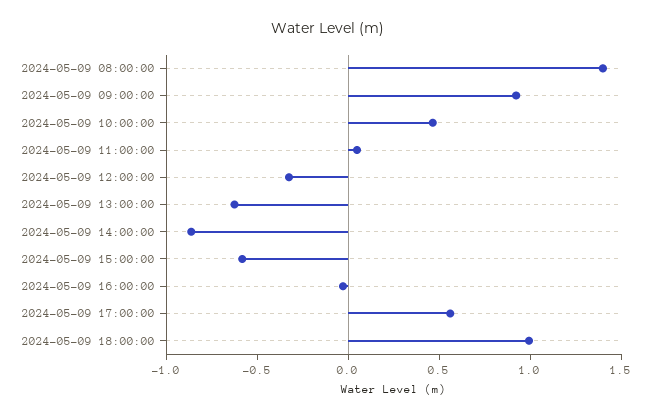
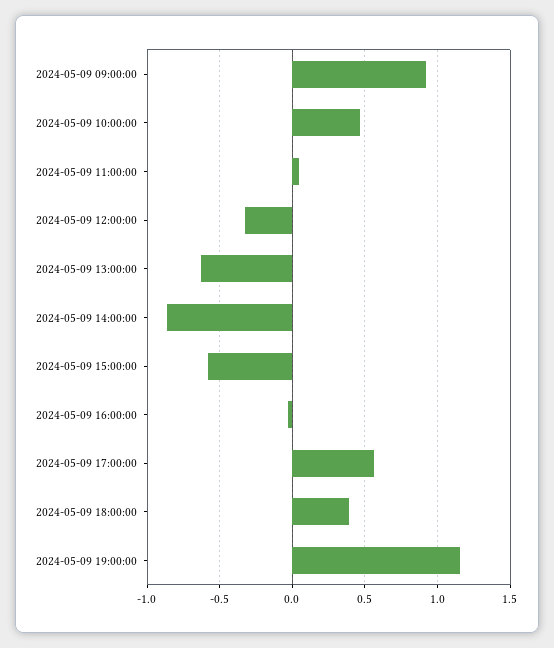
2024-05-09 08:00:00: 1.4 -> none
2024-05-09 18:00:00: 1 -> 0.4
2024-05-09 19:00:00: none -> 1.15

